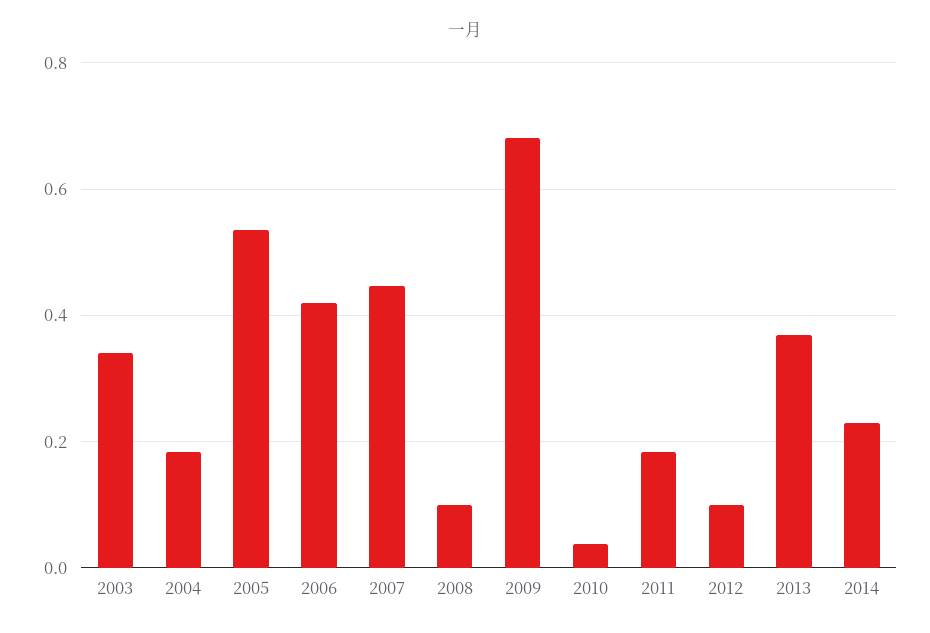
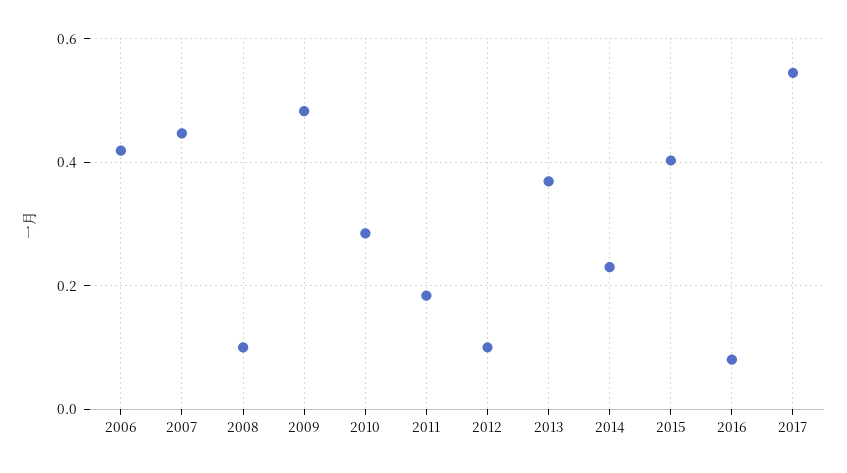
2003: 0.34 -> none
2004: 0.18 -> none
2005: 0.54 -> none
2009: 0.68 -> 0.48
2010: 0.04 -> 0.28
2015: none -> 0.4
2016: none -> 0.08
2017: none -> 0.54

